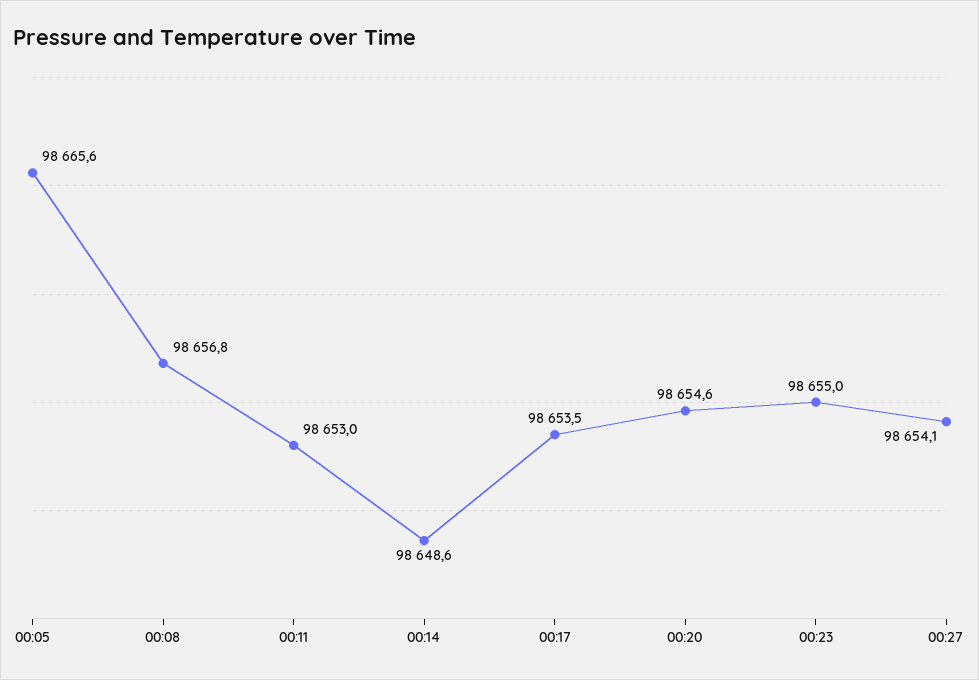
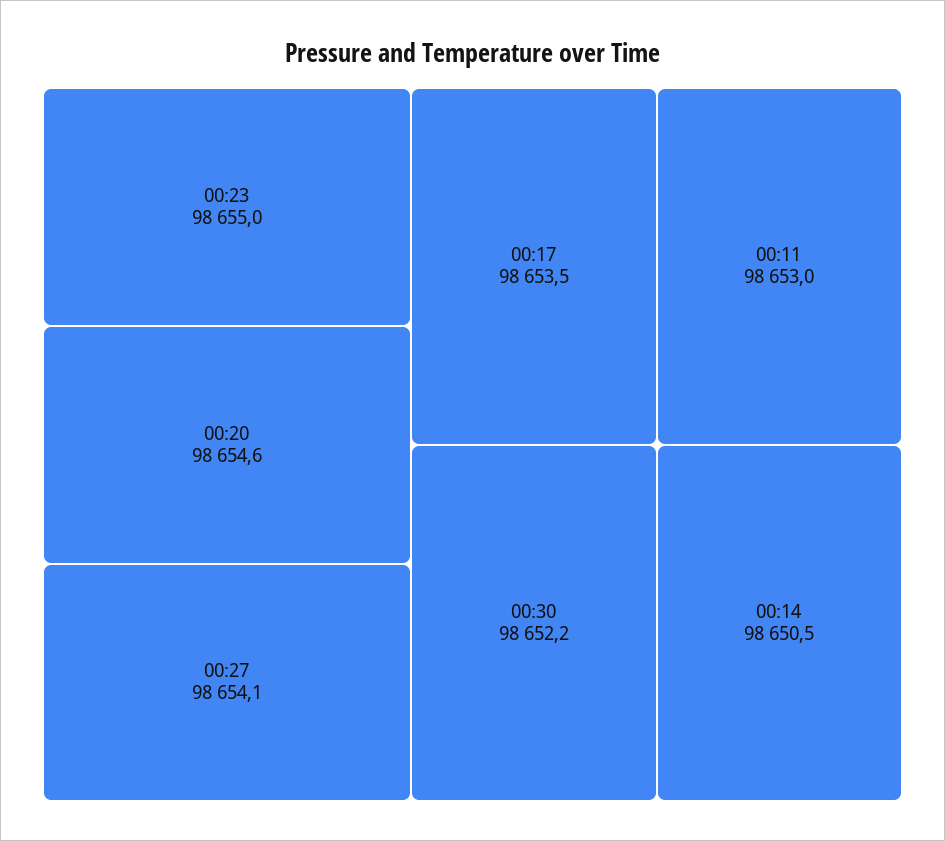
00:05: 98665.6 -> none
00:08: 98656.8 -> none
00:14: 98648.6 -> 98650.5
00:30: none -> 98652.2

